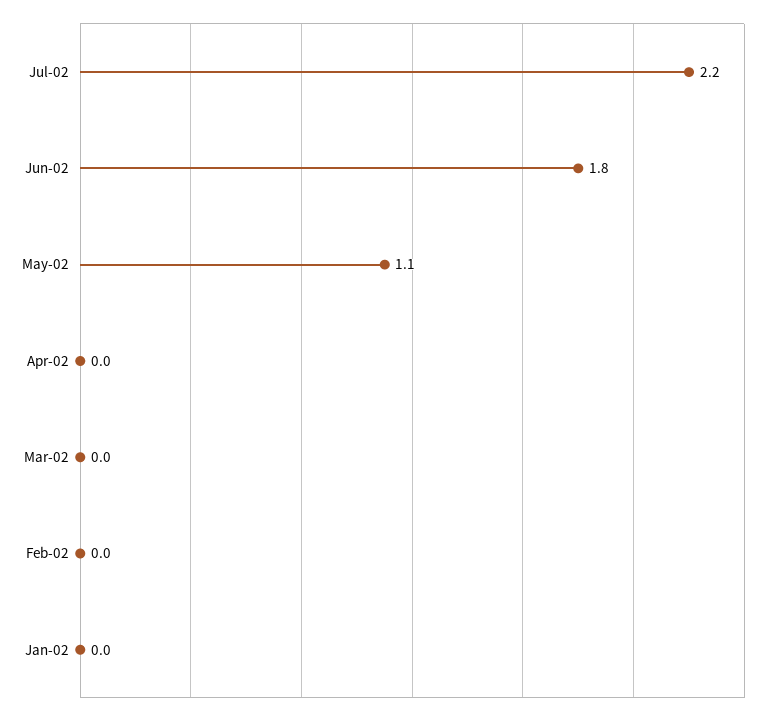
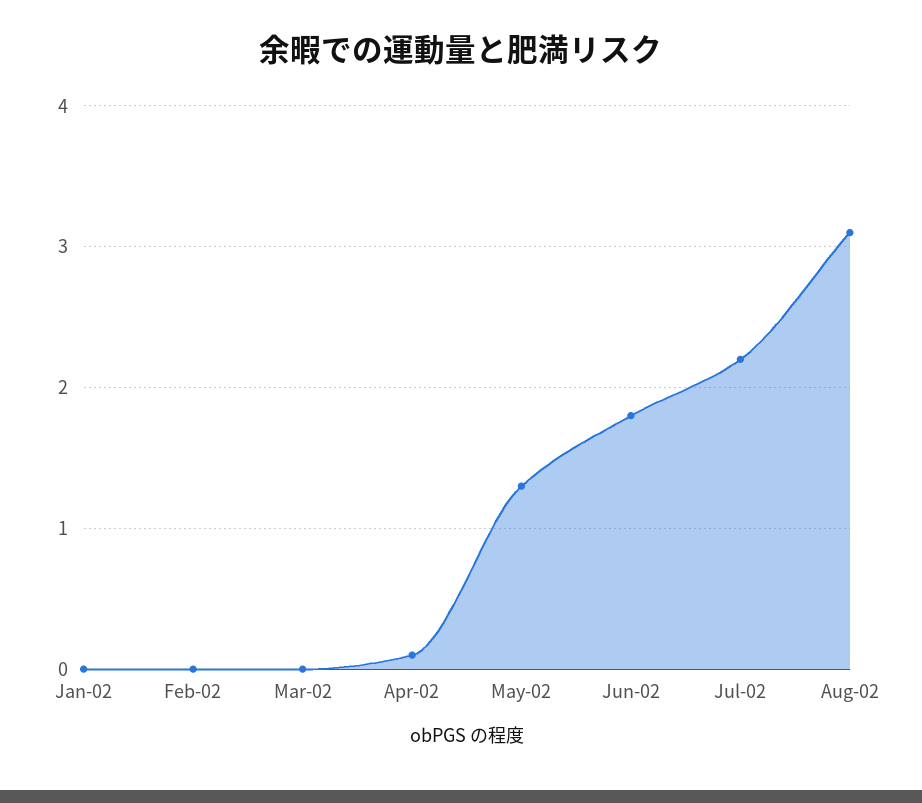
May-02: 1.1 -> 1.3
Apr-02: 0 -> 0.1
Aug-02: none -> 3.1

